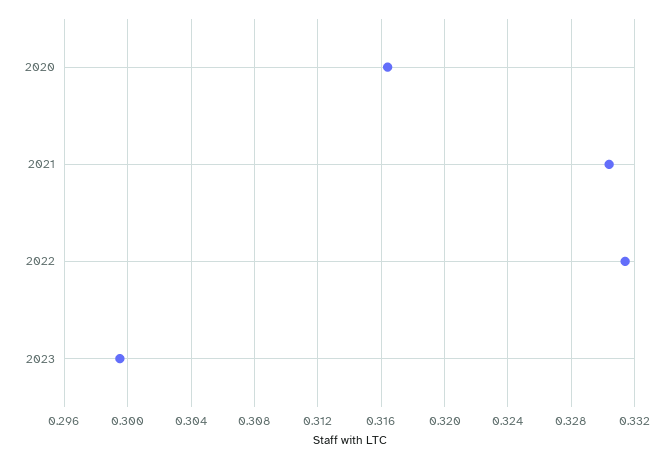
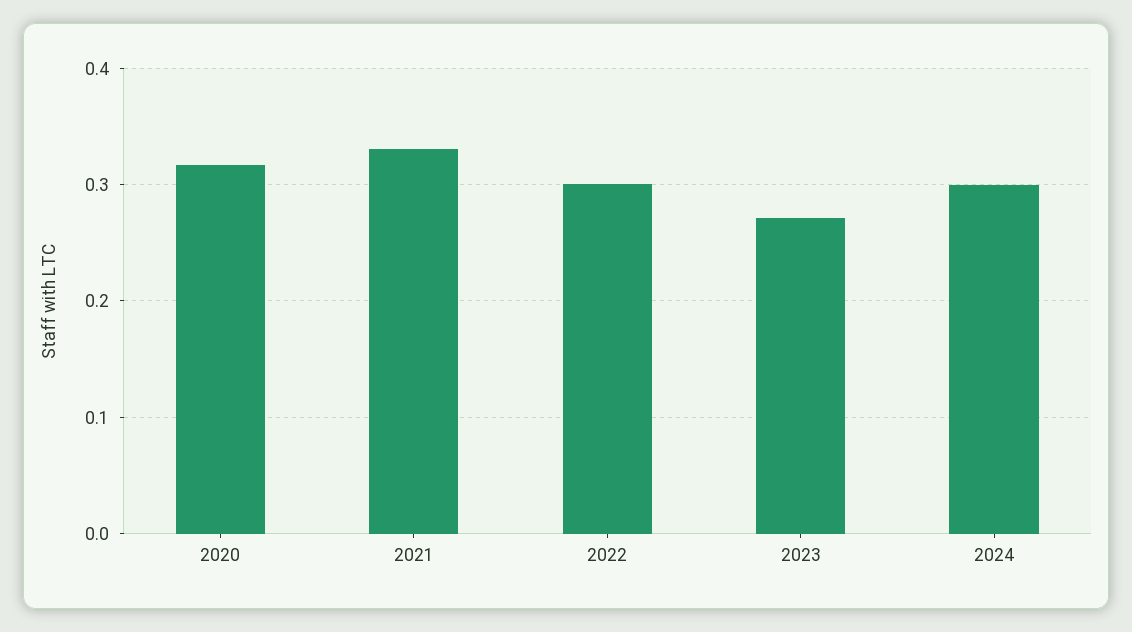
2022: 0.3315 -> 0.3
2023: 0.2995 -> 0.27
2024: none -> 0.3

